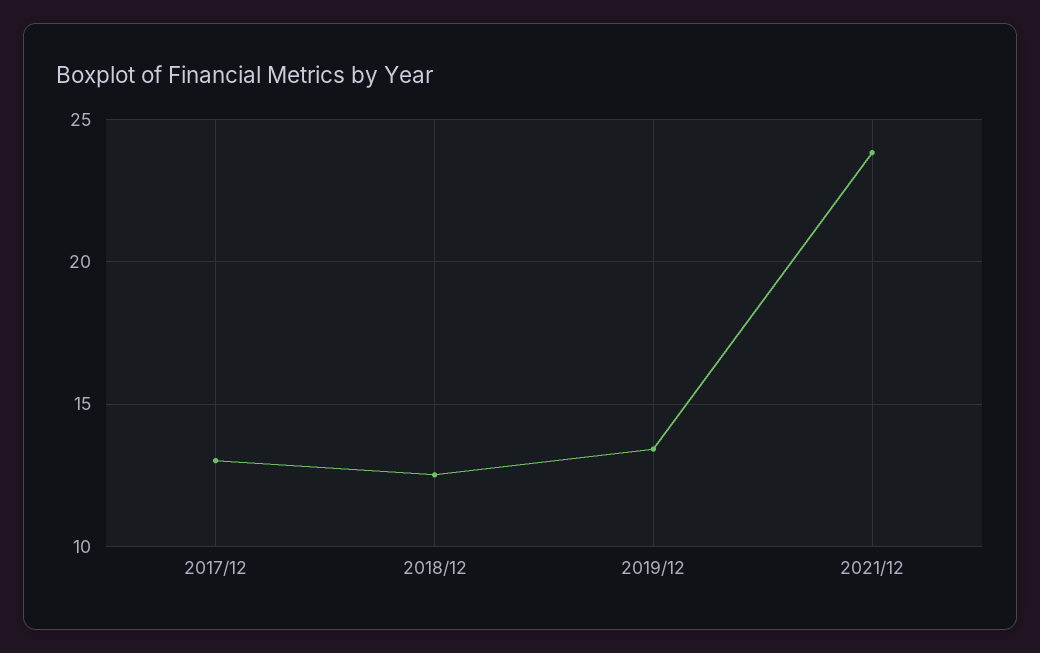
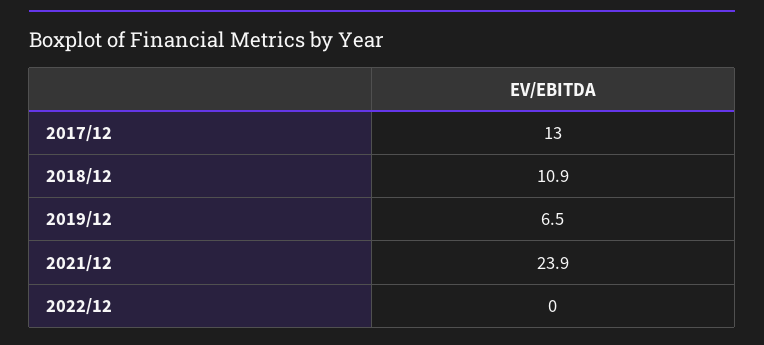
2018/12: 12.5 -> 10.9
2019/12: 13.5 -> 6.5
2022/12: none -> 0

